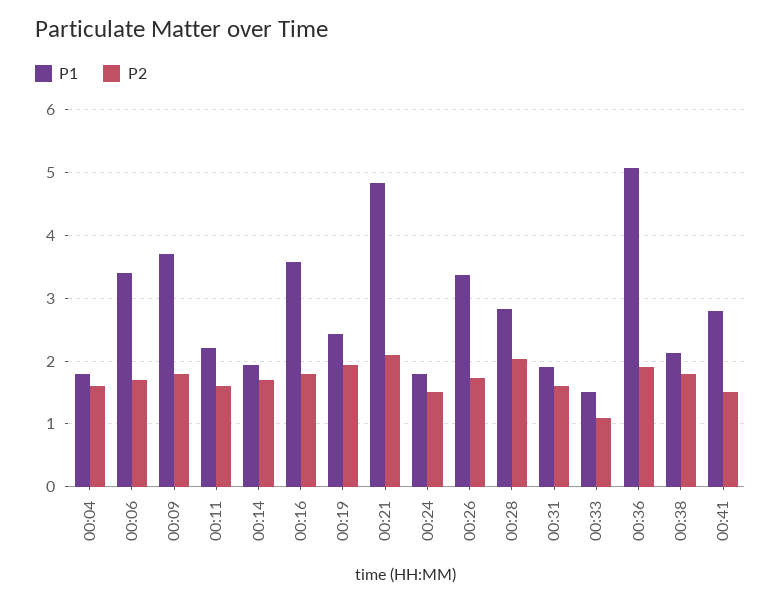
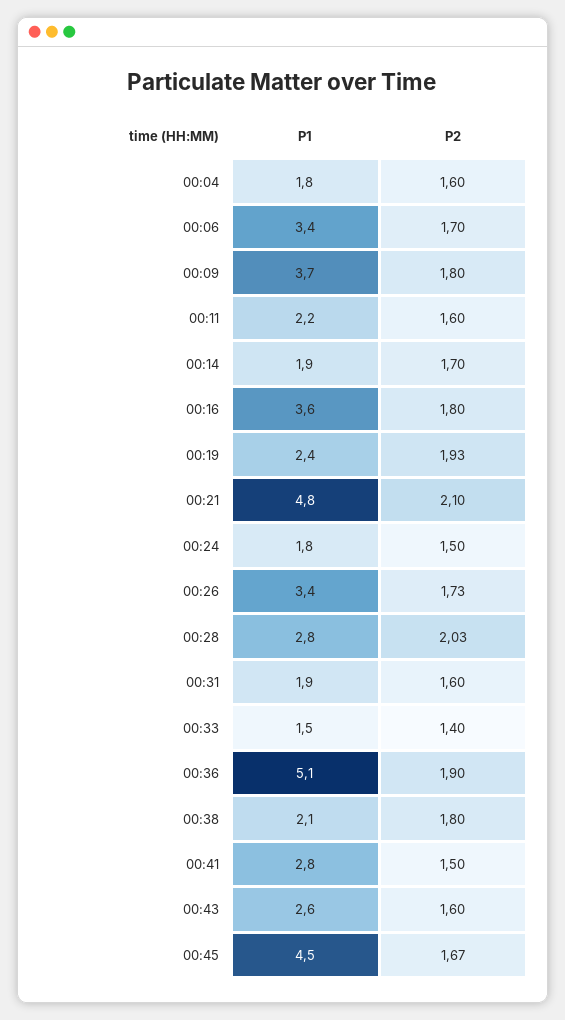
P2, 00:33: 1.1 -> 1.4
P1, 00:43: none -> 2.6
P2, 00:43: none -> 1.6
P1, 00:45: none -> 4.5
P2, 00:45: none -> 1.67

